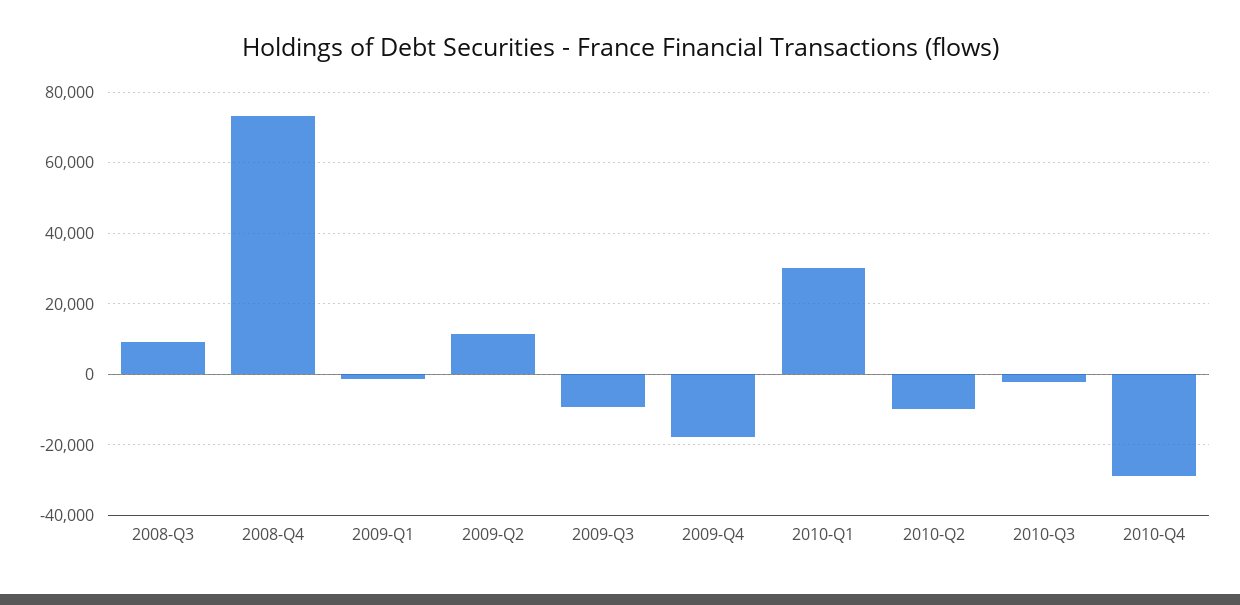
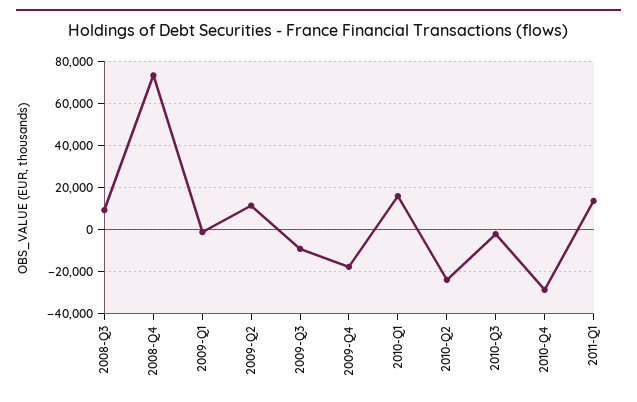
2010-Q1: 30000 -> 15000
2010-Q2: -10000 -> -25000
2011-Q1: none -> 15000

